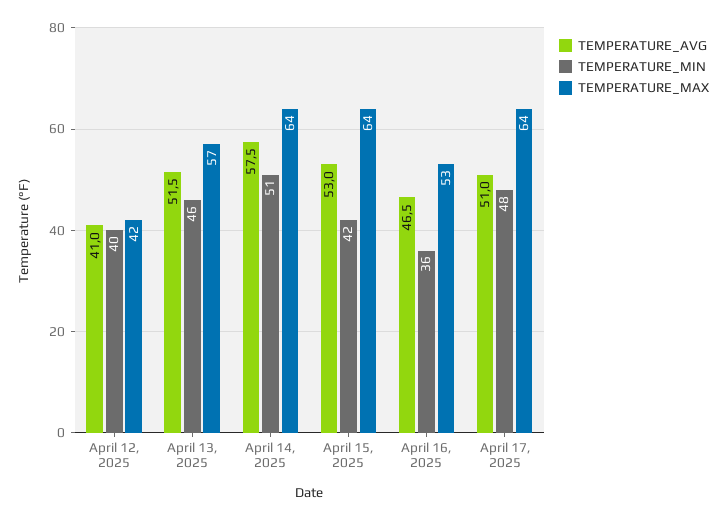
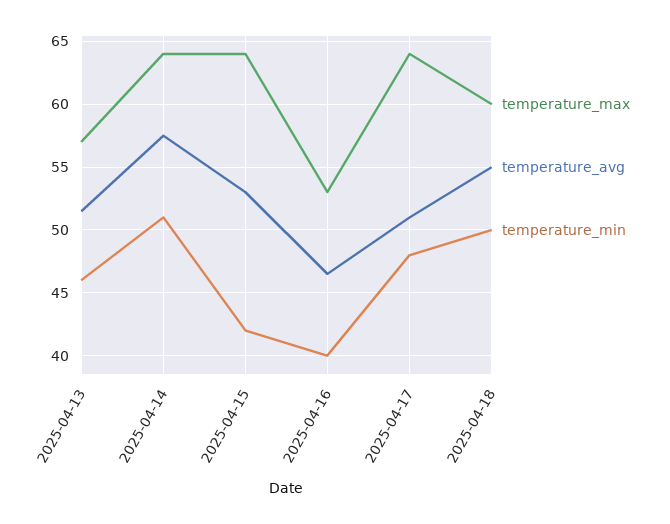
TEMPERATURE_AVG, April 12, 2025: 41 -> none
TEMPERATURE_MIN, April 12, 2025: 40 -> none
TEMPERATURE_MAX, April 12, 2025: 42 -> none
TEMPERATURE_MIN, April 16, 2025: 36 -> 40
TEMPERATURE_MAX, 2025-04-18: none -> 60
TEMPERATURE_AVG, 2025-04-18: none -> 55
TEMPERATURE_MIN, 2025-04-18: none -> 50

